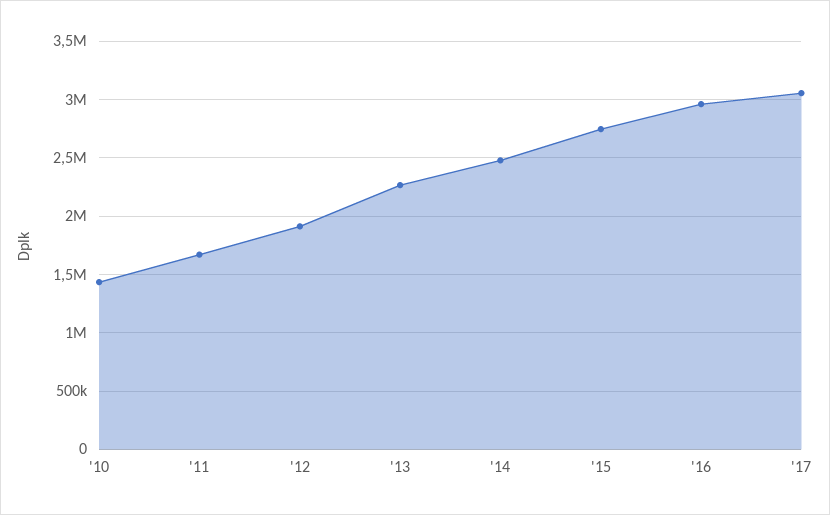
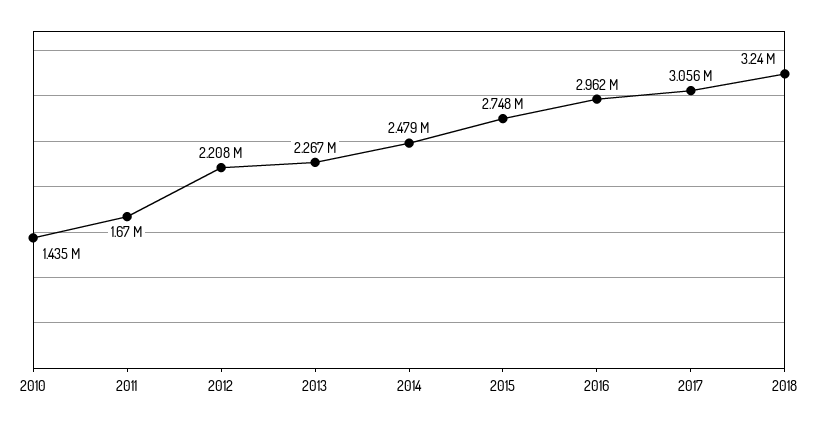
'12: 1900000 -> 2208000
2018: none -> 3240000

